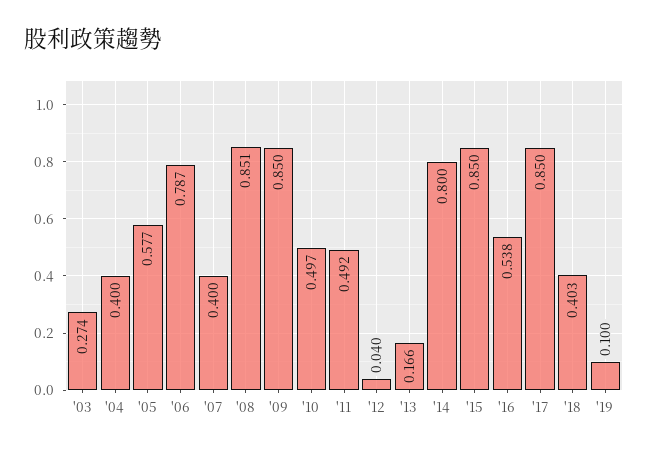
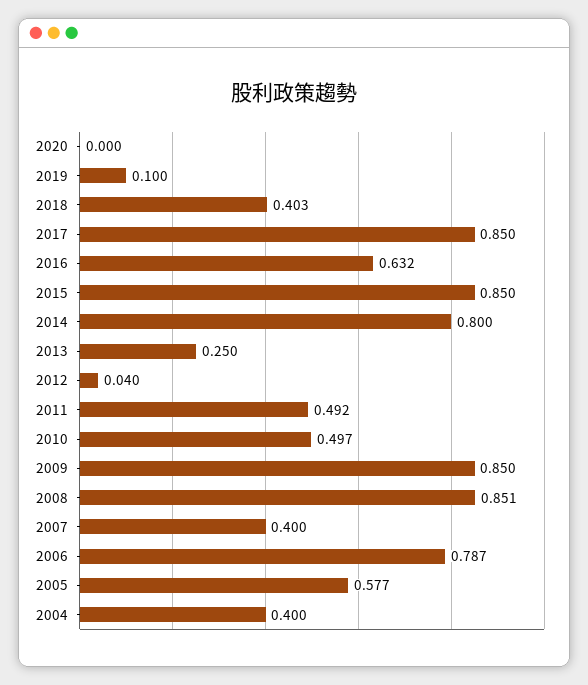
'03: 0.274 -> none
'13: 0.166 -> 0.25
'16: 0.538 -> 0.632
2020: none -> 0

